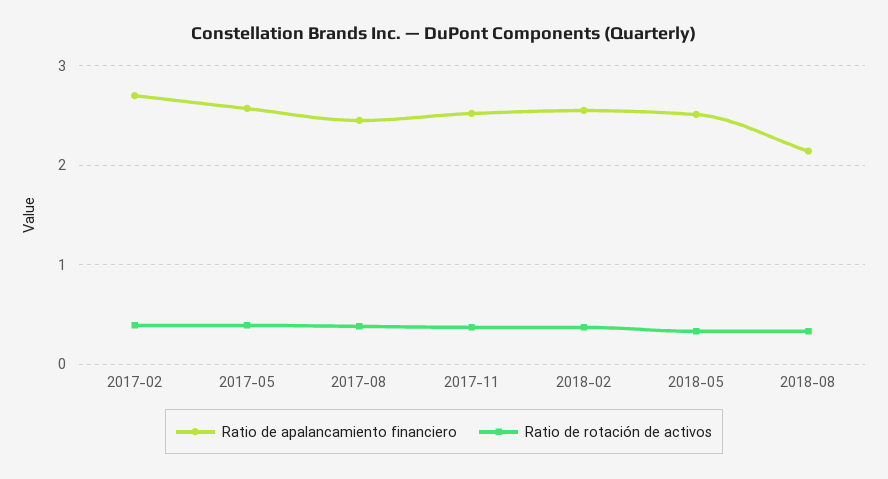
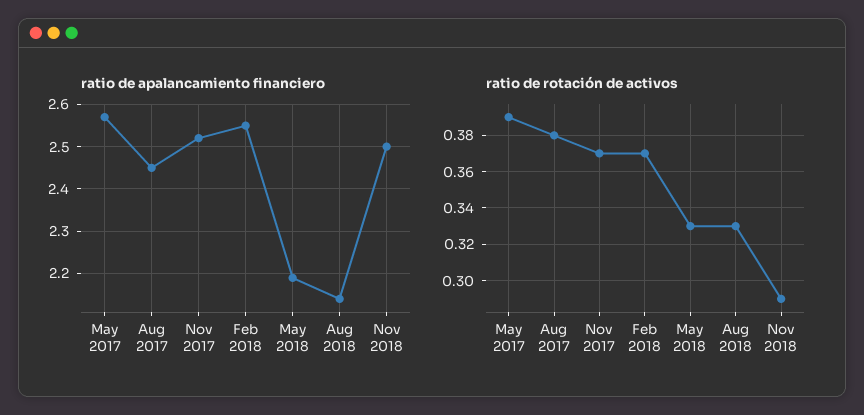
Ratio de apalancamiento financiero, 2017-02: 2.7 -> none
Ratio de rotación de activos, 2017-02: 0.4 -> none
Ratio de apalancamiento financiero, 2018-05: 2.5 -> 2.2
Ratio de apalancamiento financiero, Nov 2018: none -> 2.5
Ratio de rotación de activos, Nov 2018: none -> 0.29

